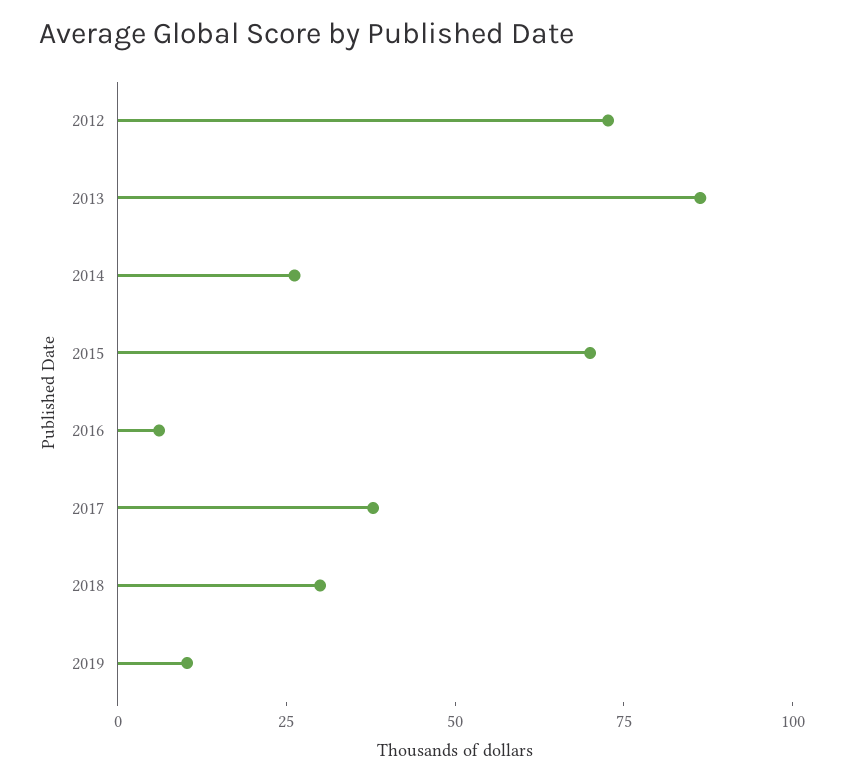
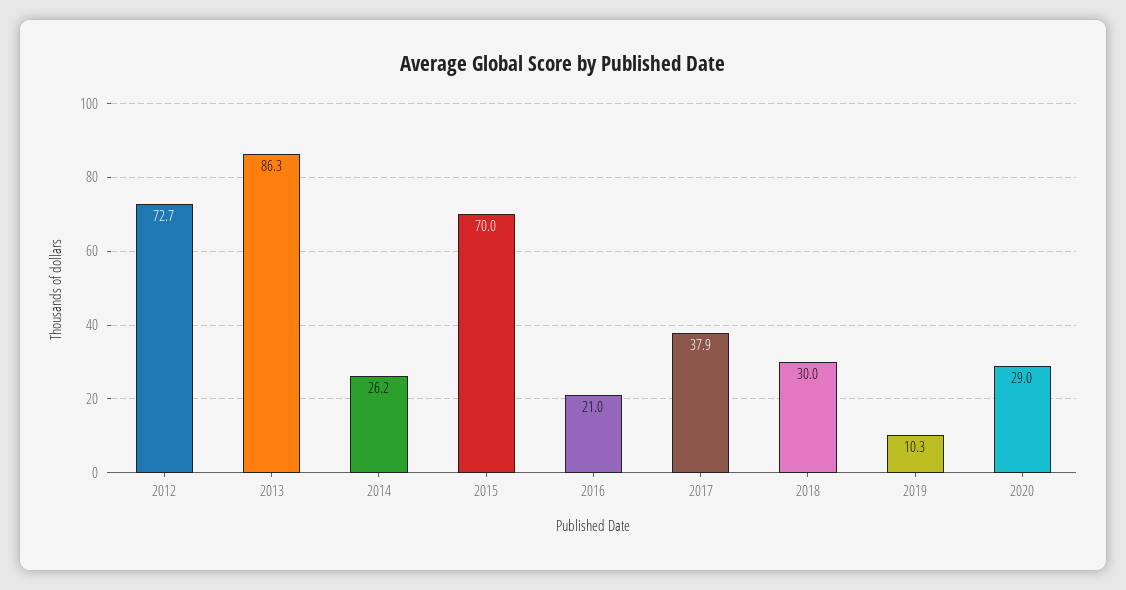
2016: 5 -> 21
2020: none -> 29

